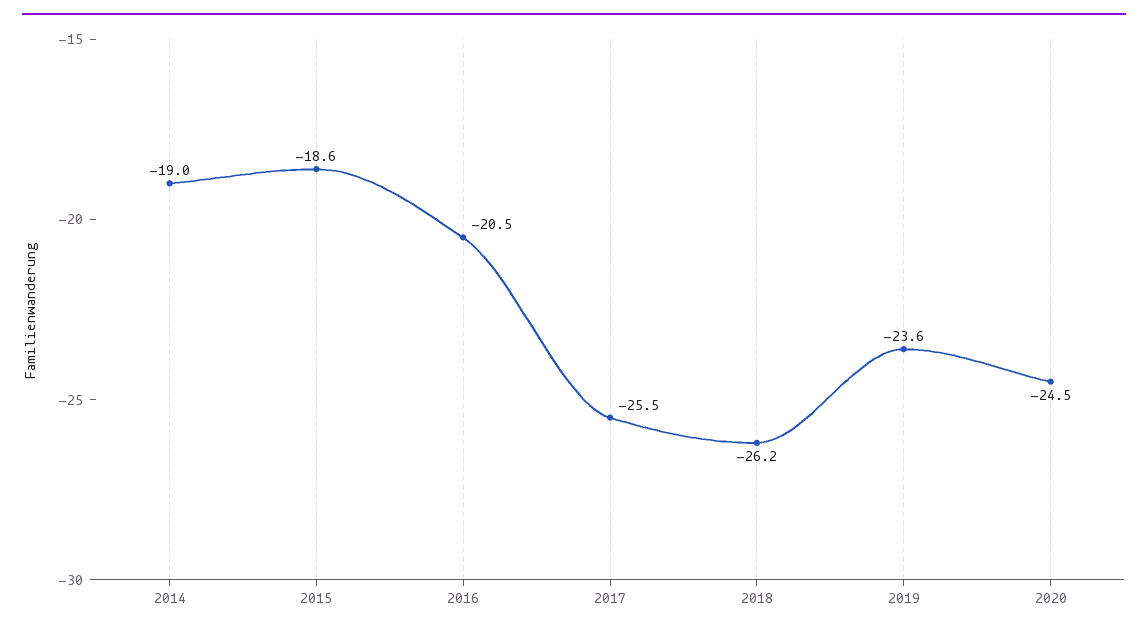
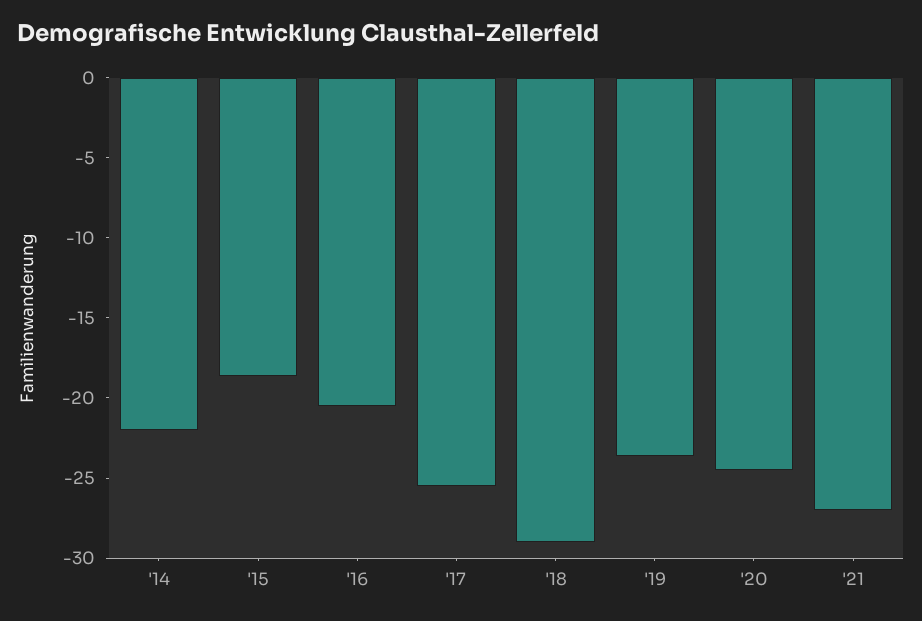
2014: -19 -> -22
2018: -26.2 -> -29
'21: none -> -27

